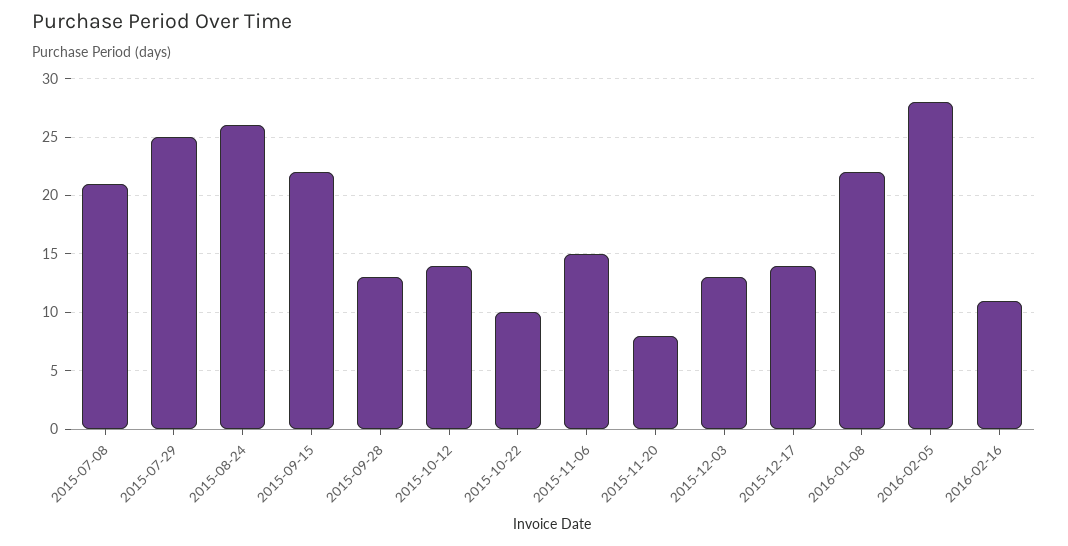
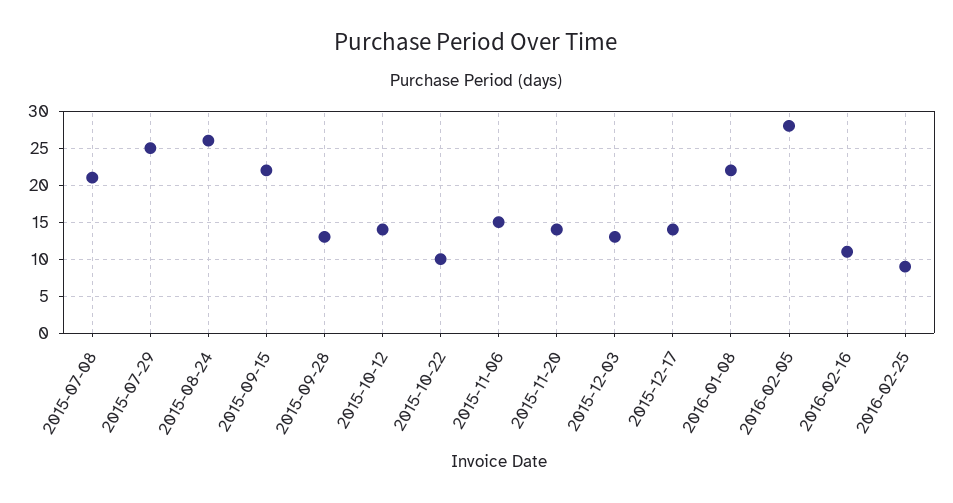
2015-11-20: 8 -> 14
2016-02-25: none -> 9

